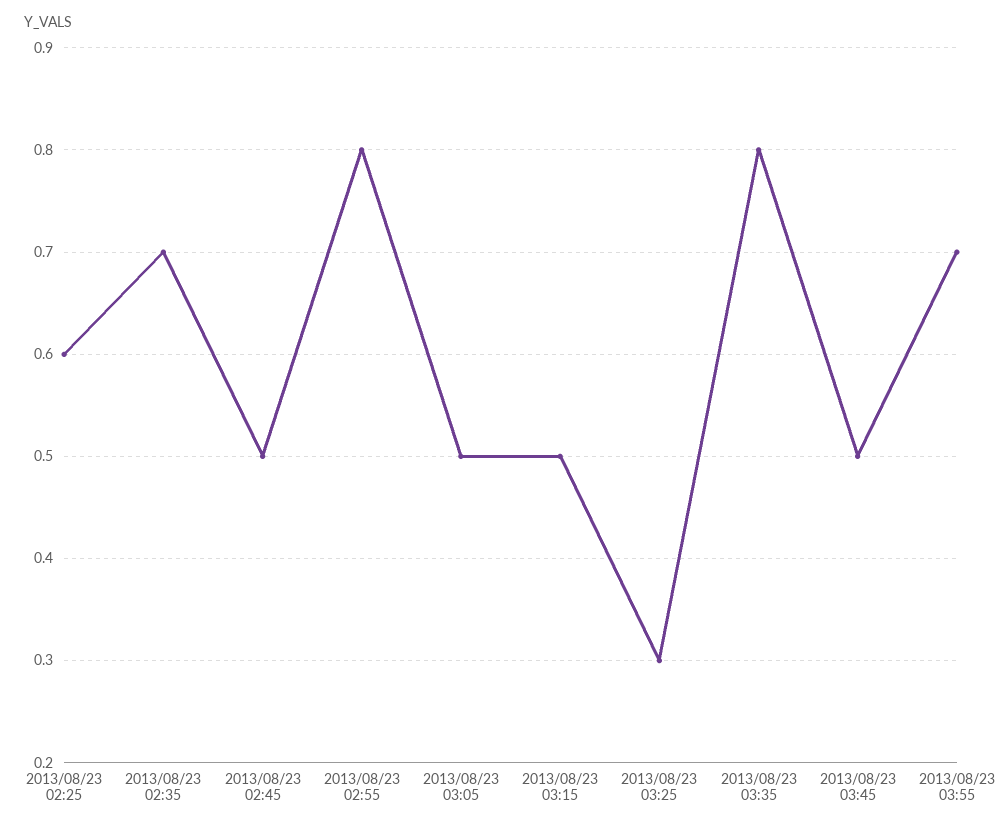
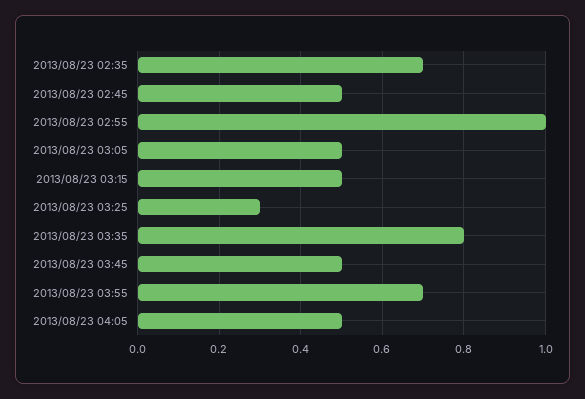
2013/08/23 02:25: 0.6 -> none
2013/08/23 02:55: 0.8 -> 1
2013/08/23 04:05: none -> 0.5

